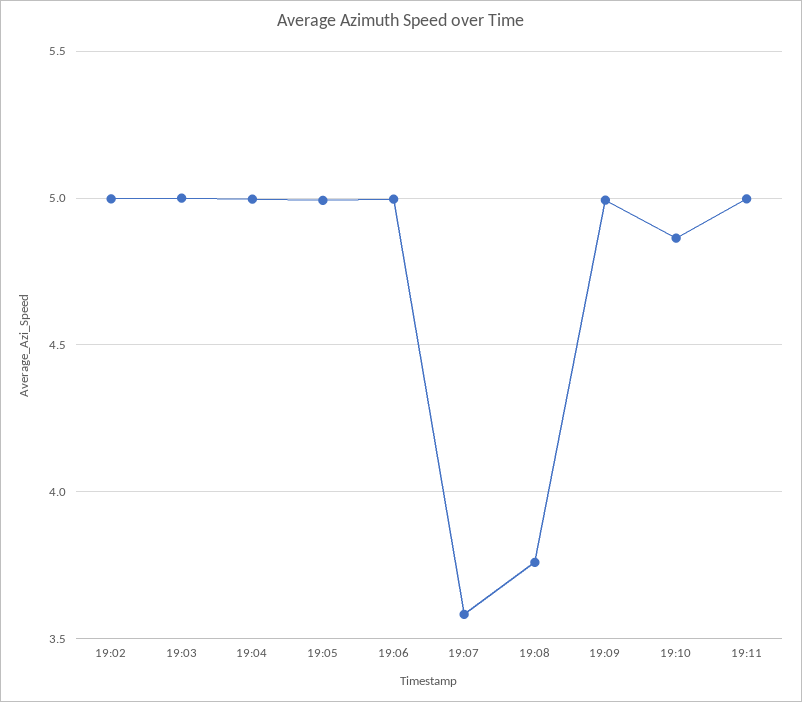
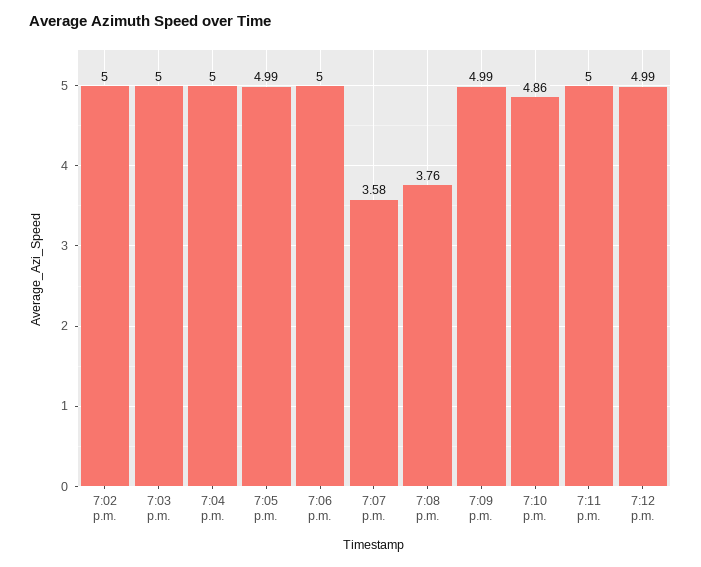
7:12 p.m.: none -> 4.99

